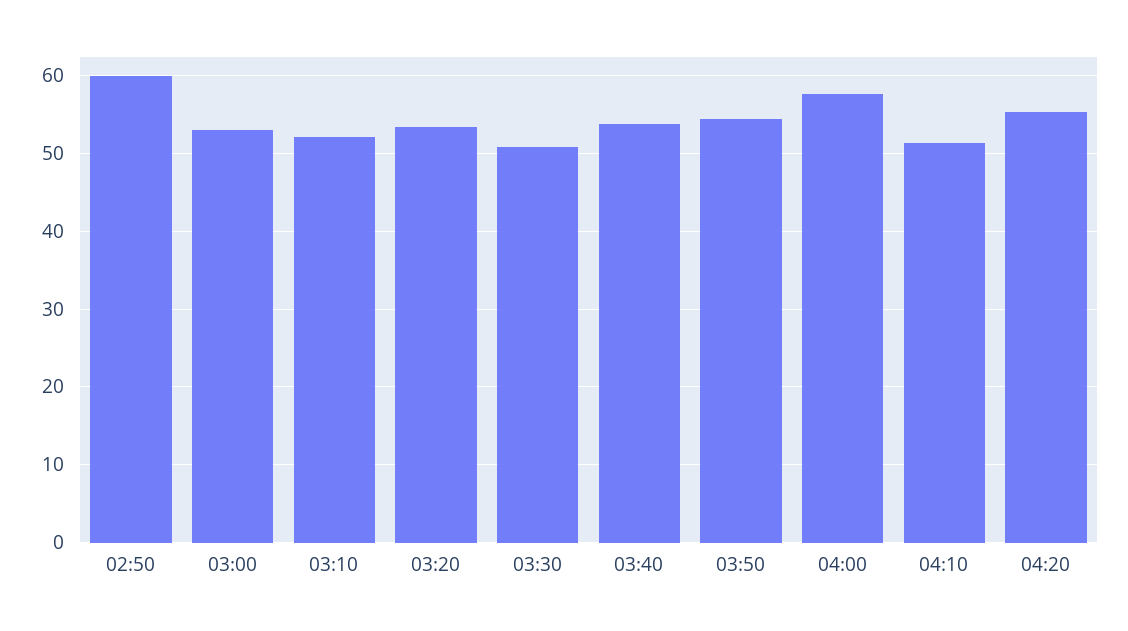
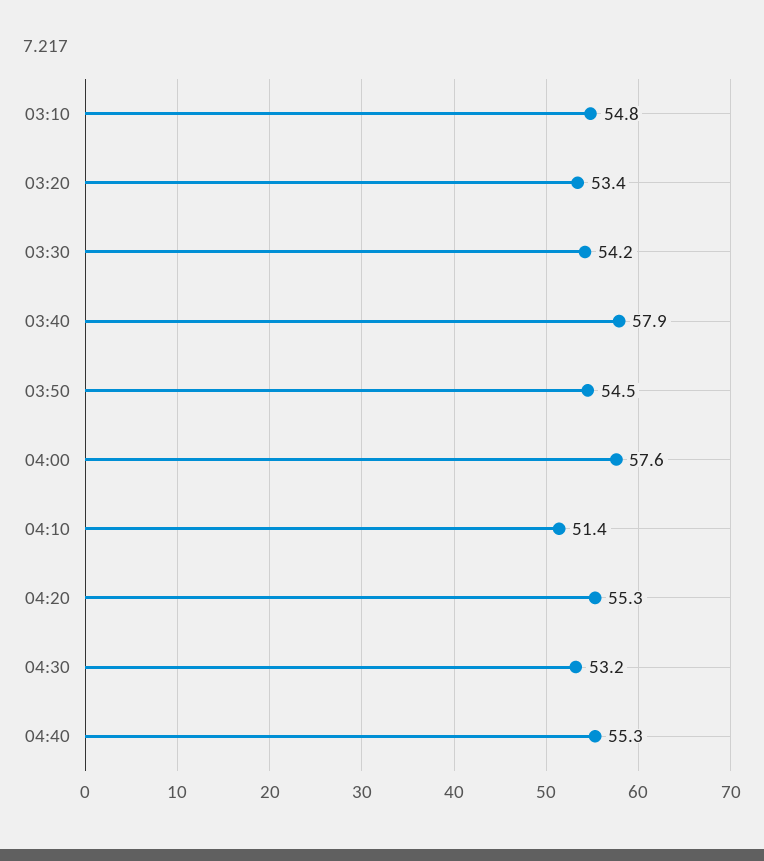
02:50: 60 -> none
03:00: 53 -> none
03:10: 52 -> 54.8
03:30: 51 -> 54.2
03:40: 54 -> 57.9
04:30: none -> 53.2
04:40: none -> 55.3

